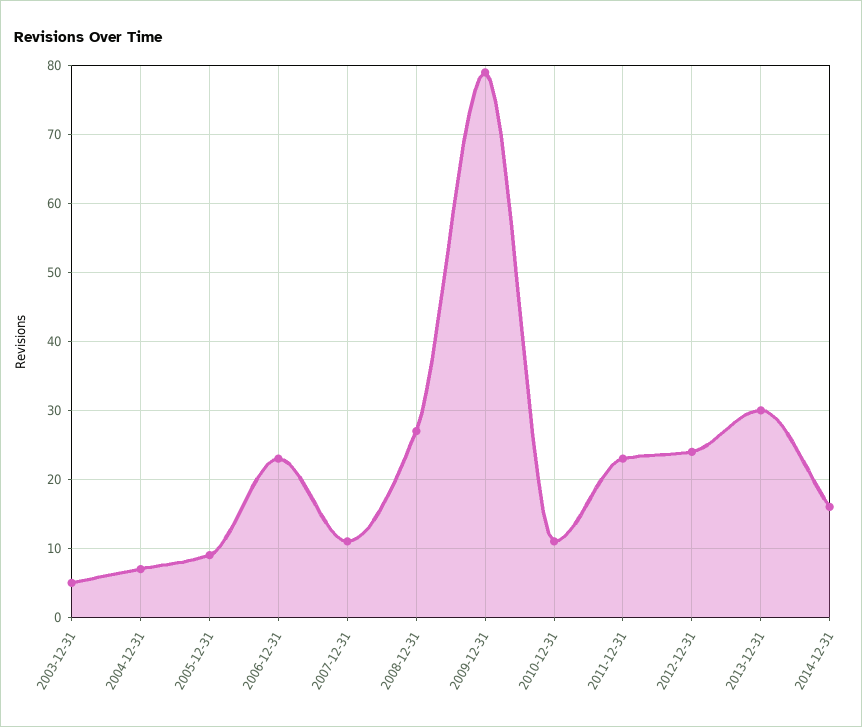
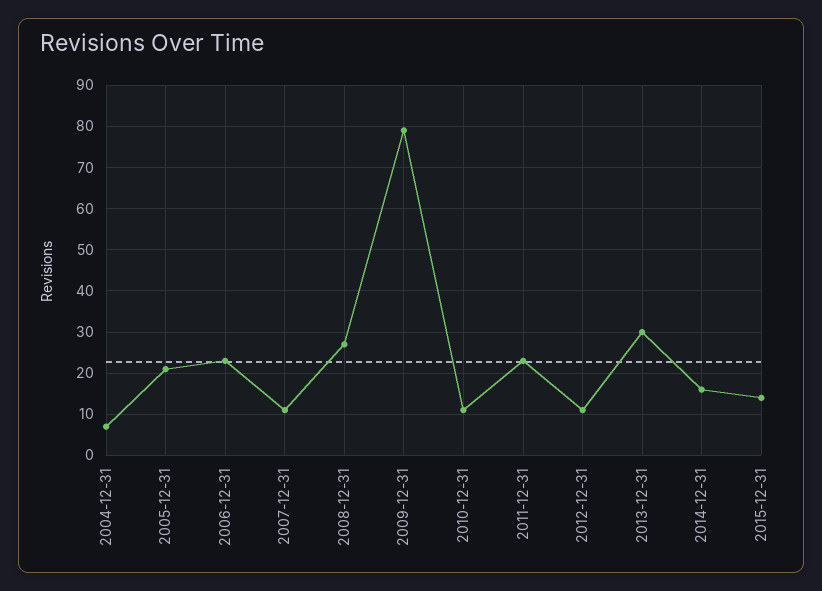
2003-12-31: 5 -> none
2005-12-31: 9 -> 20
2012-12-31: 24 -> 10
2015-12-31: none -> 15

